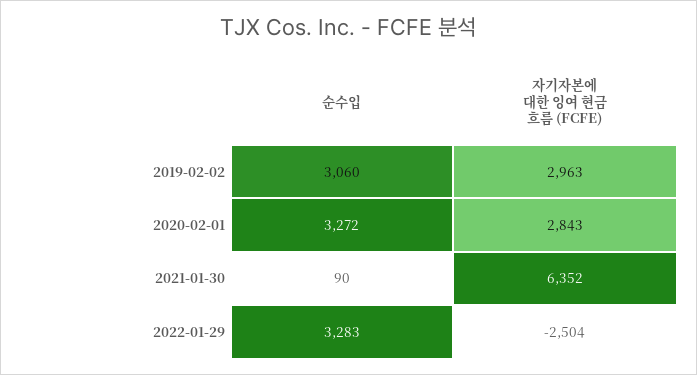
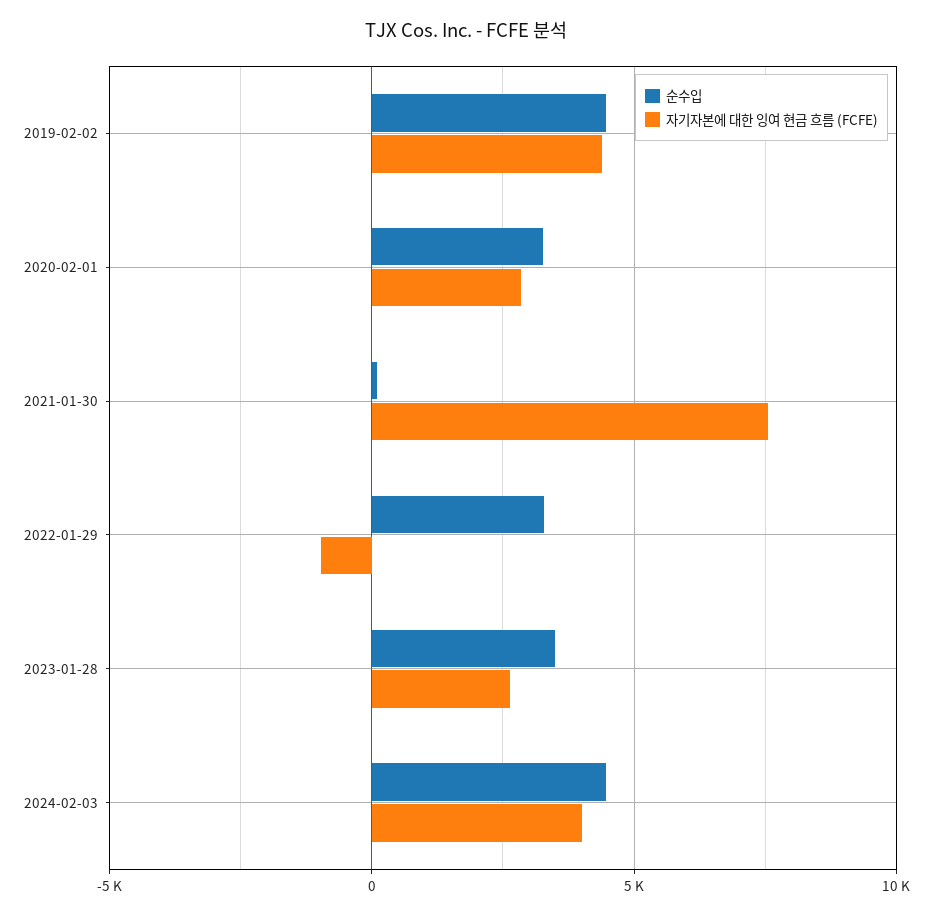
순수입, 2019-02-02: 3060 -> 4500
자기자본에 대한 잉여 현금 흐름 (FCFE), 2019-02-02: 2963 -> 4500
자기자본에 대한 잉여 현금 흐름 (FCFE), 2021-01-30: 6352 -> 7500
자기자본에 대한 잉여 현금 흐름 (FCFE), 2022-01-29: -2504 -> -1000
순수입, 2023-01-28: none -> 3500
자기자본에 대한 잉여 현금 흐름 (FCFE), 2023-01-28: none -> 2500
순수입, 2024-02-03: none -> 4500
자기자본에 대한 잉여 현금 흐름 (FCFE), 2024-02-03: none -> 4000

